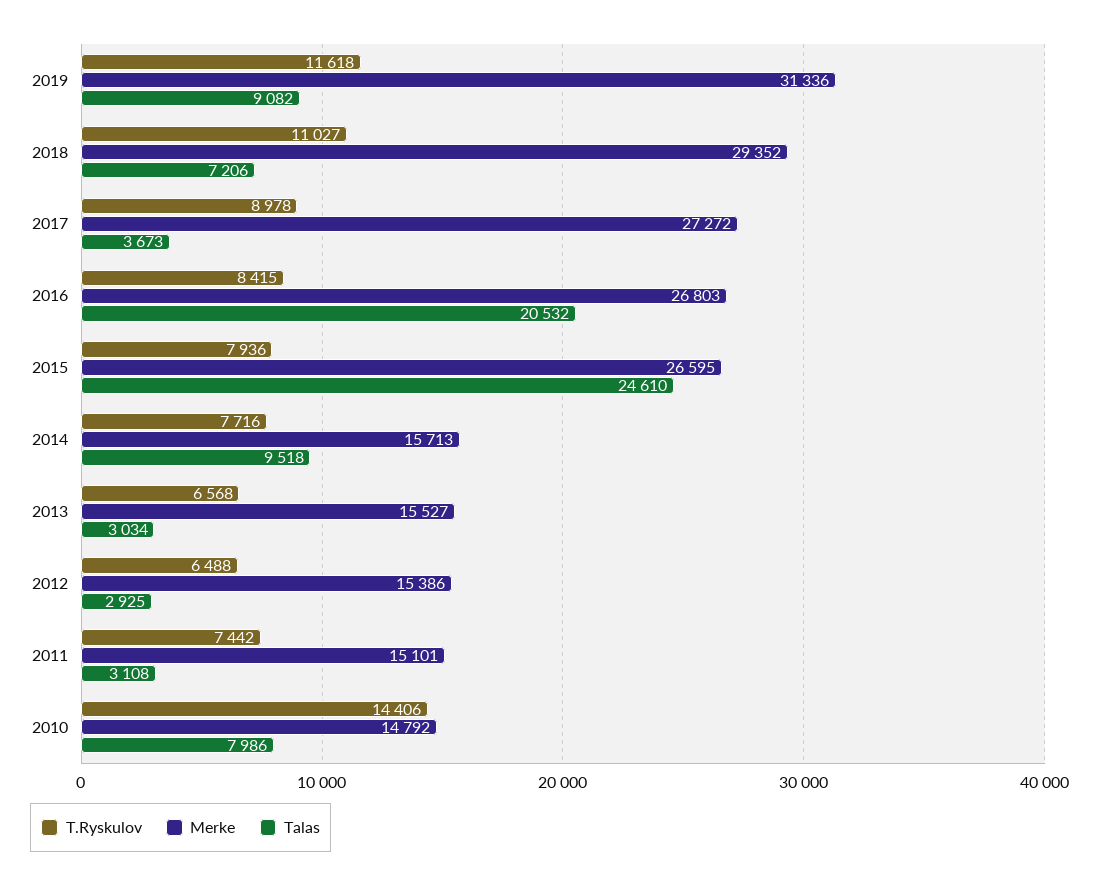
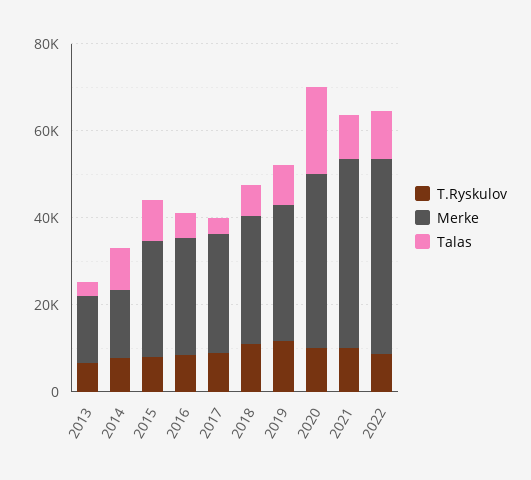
Talas, 2016: 20532 -> 5000
Talas, 2015: 24610 -> 10000
T.Ryskulov, 2012: 6488 -> none
Merke, 2012: 15386 -> none
Talas, 2012: 2925 -> none
T.Ryskulov, 2011: 7442 -> none
Merke, 2011: 15101 -> none
Talas, 2011: 3108 -> none
T.Ryskulov, 2010: 14406 -> none
Merke, 2010: 14792 -> none
Talas, 2010: 7986 -> none
T.Ryskulov, 2020: none -> 10000
Merke, 2020: none -> 40000
Talas, 2020: none -> 20000
T.Ryskulov, 2021: none -> 10000
Merke, 2021: none -> 45000
Talas, 2021: none -> 10000
T.Ryskulov, 2022: none -> 10000
Merke, 2022: none -> 45000
Talas, 2022: none -> 10000

